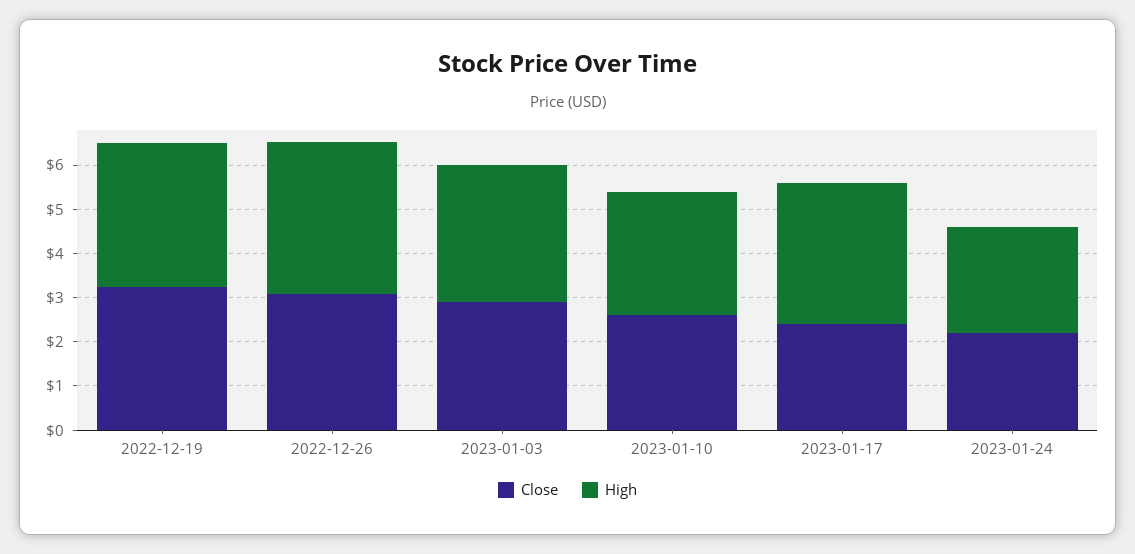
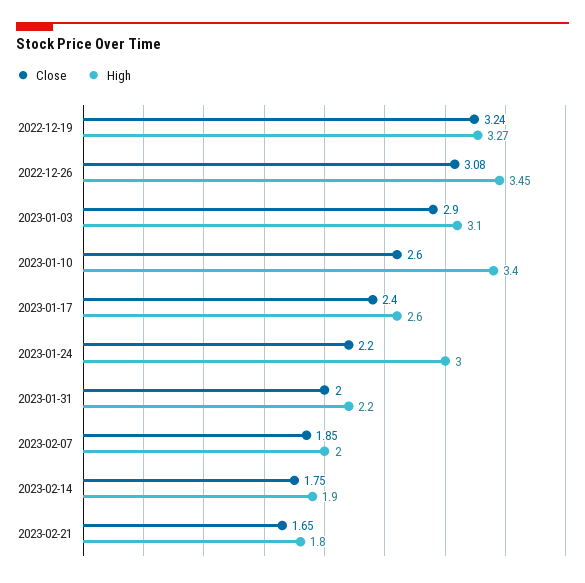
High, 2023-01-10: 2.8 -> 3.4
High, 2023-01-17: 3.2 -> 2.6
High, 2023-01-24: 2.4 -> 3
Close, 2023-01-31: none -> 2
High, 2023-01-31: none -> 2.2
Close, 2023-02-07: none -> 1.85
High, 2023-02-07: none -> 2
Close, 2023-02-14: none -> 1.75
High, 2023-02-14: none -> 1.9
Close, 2023-02-21: none -> 1.65
High, 2023-02-21: none -> 1.8

